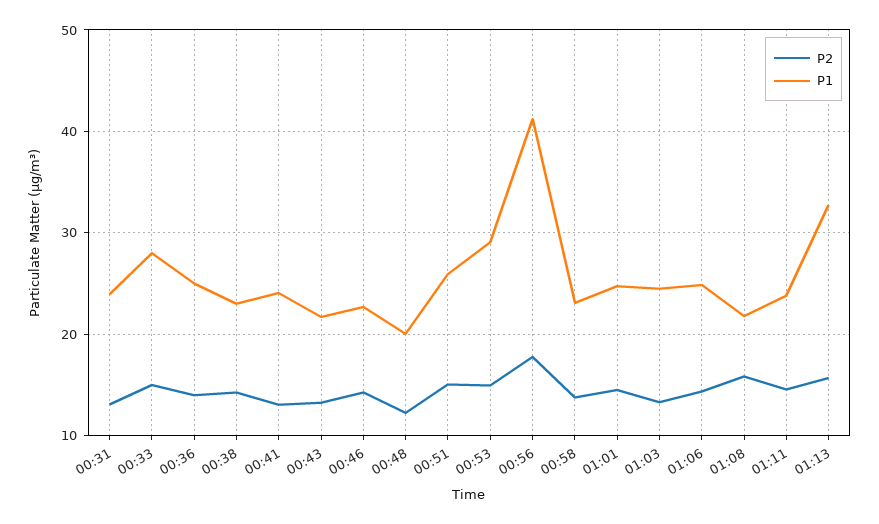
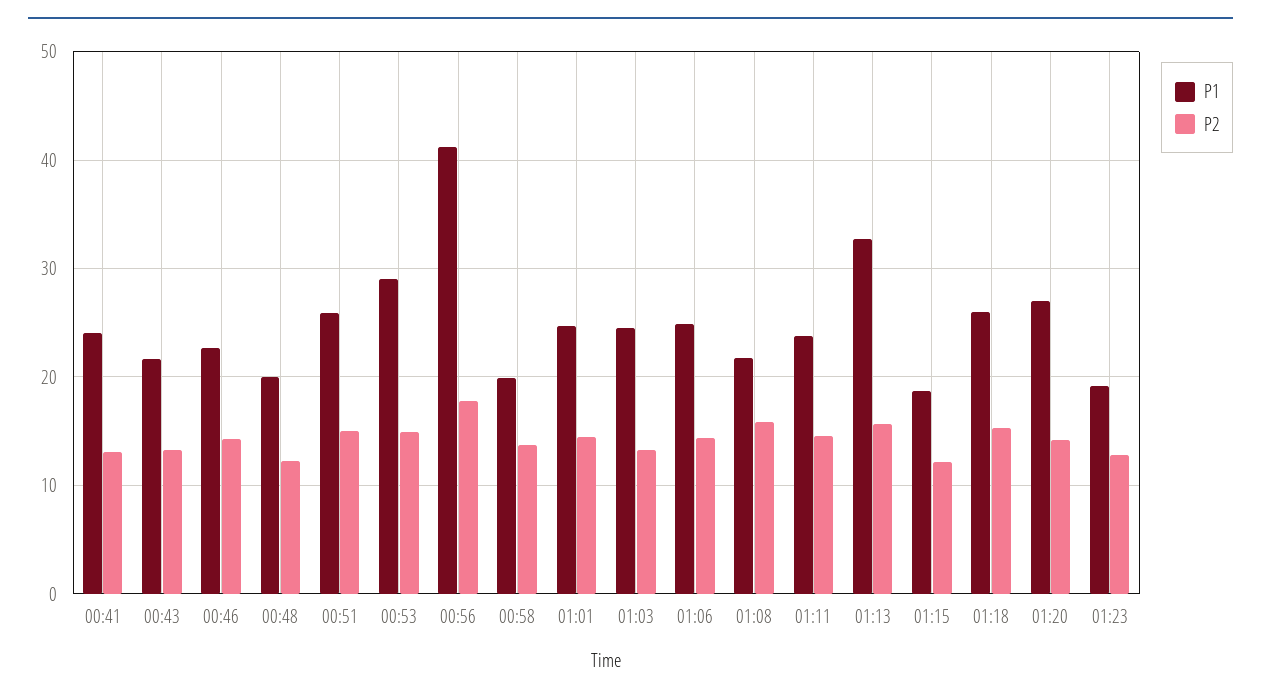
P2, 00:31: 13 -> none
P1, 00:31: 24 -> none
P2, 00:33: 15 -> none
P1, 00:33: 28 -> none
P2, 00:36: 14 -> none
P1, 00:36: 25 -> none
P2, 00:38: 14 -> none
P1, 00:38: 23 -> none
P1, 00:58: 23 -> 20
P1, 01:15: none -> 19
P2, 01:15: none -> 12
P1, 01:18: none -> 26
P2, 01:18: none -> 15
P1, 01:20: none -> 27
P2, 01:20: none -> 14
P1, 01:23: none -> 19
P2, 01:23: none -> 13

